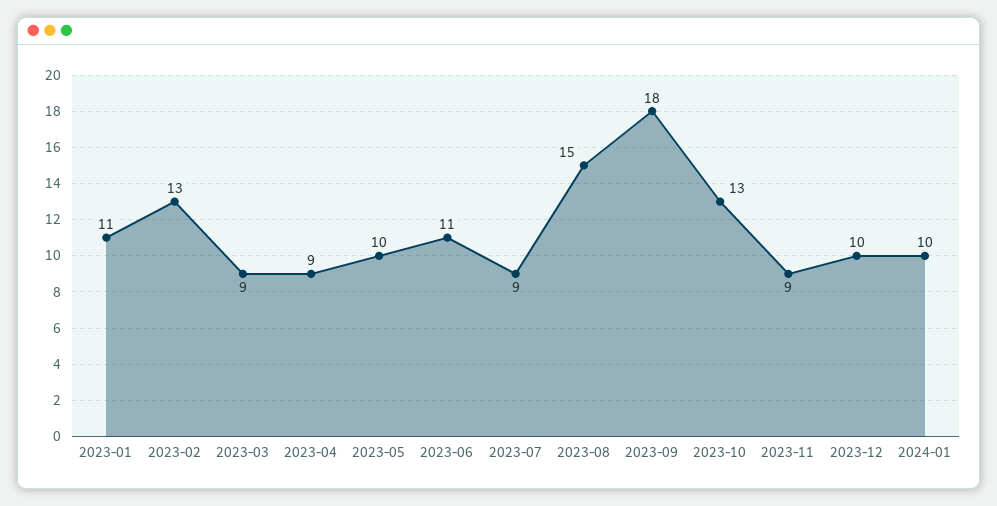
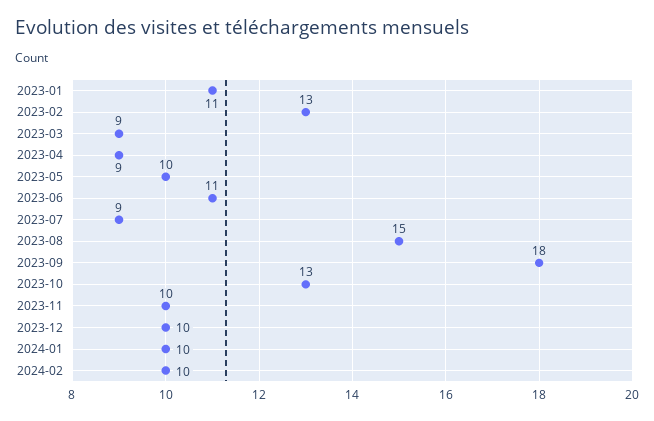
2023-11: 9 -> 10
2024-02: none -> 10

